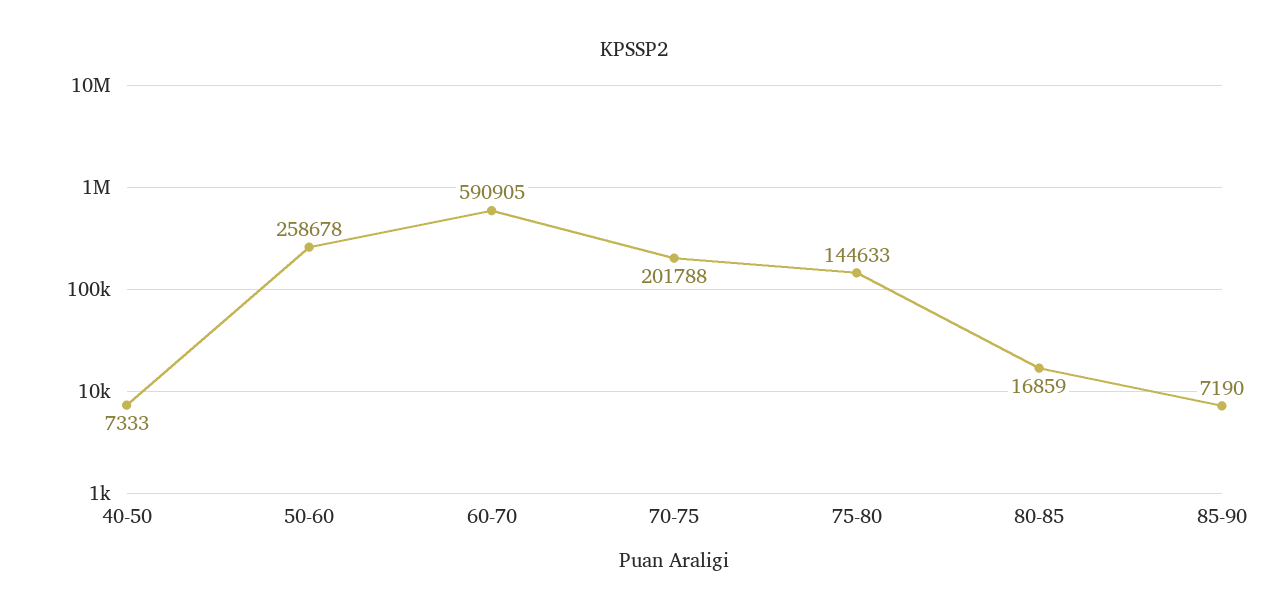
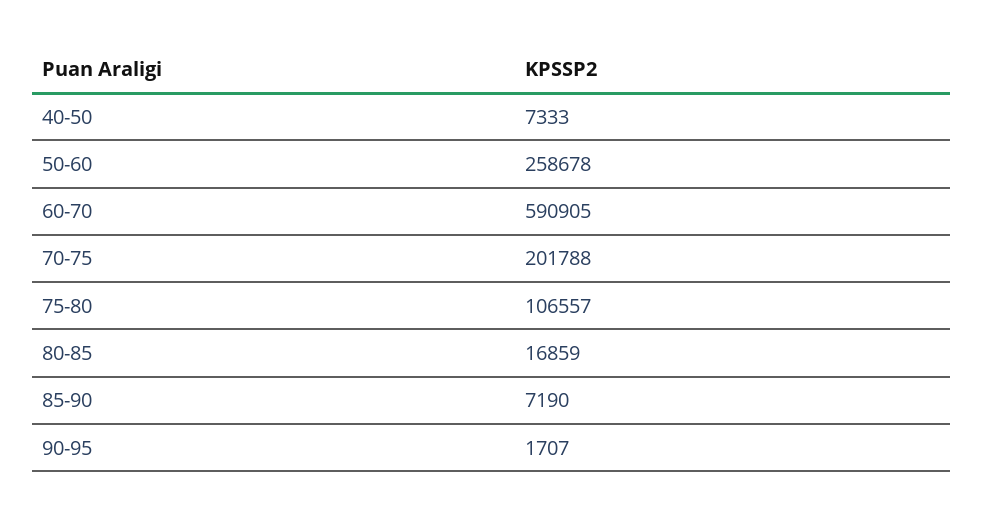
75-80: 144633 -> 106557
90-95: none -> 1707

